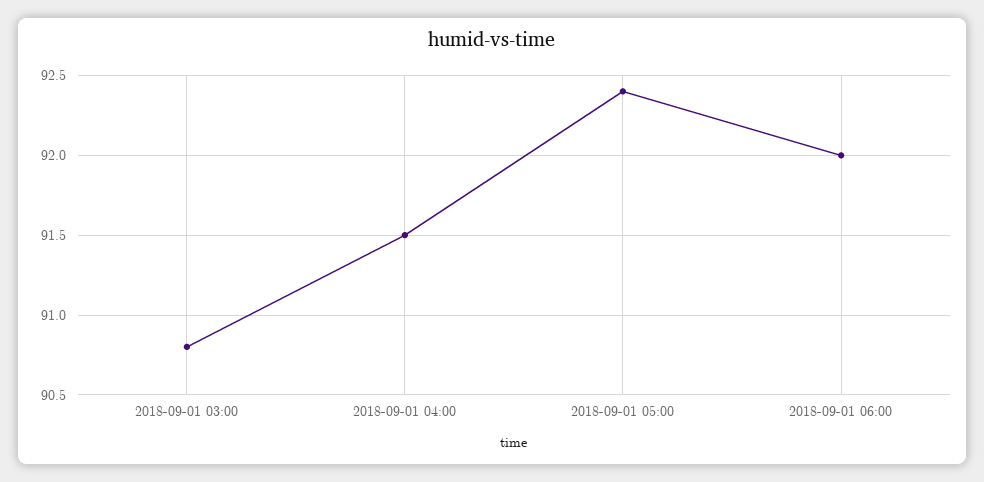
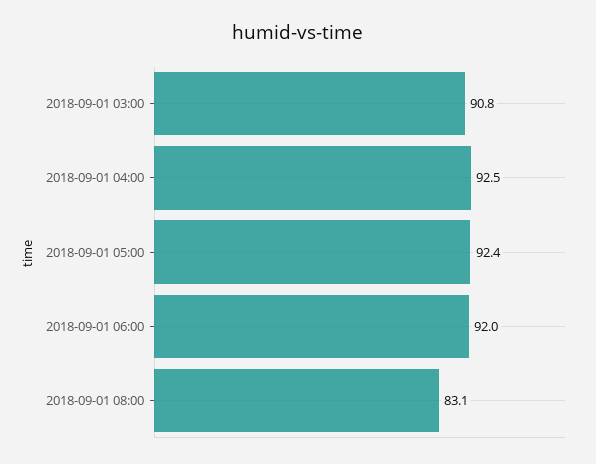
2018-09-01 04:00: 91.5 -> 92.5
2018-09-01 08:00: none -> 83.1

